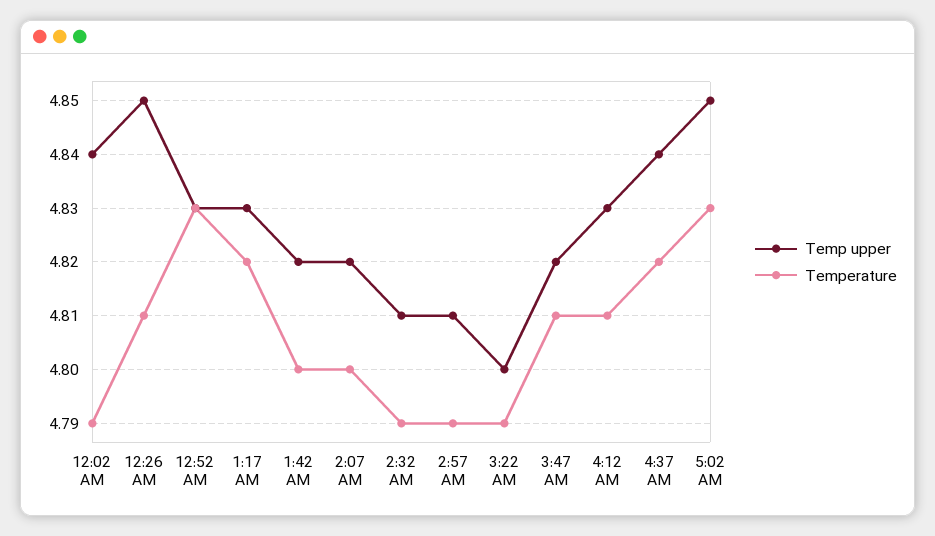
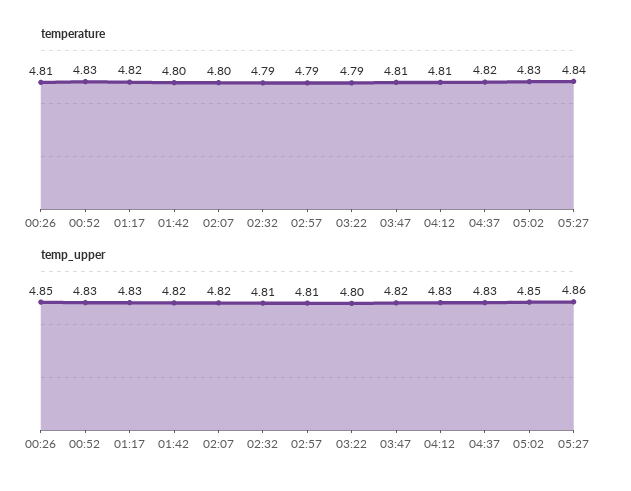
Temp upper, 12:02 AM: 4.84 -> none
Temperature, 12:02 AM: 4.79 -> none
Temp upper, 4:37 AM: 4.84 -> 4.83
Temperature, 05:27: none -> 4.84
Temp upper, 05:27: none -> 4.86

